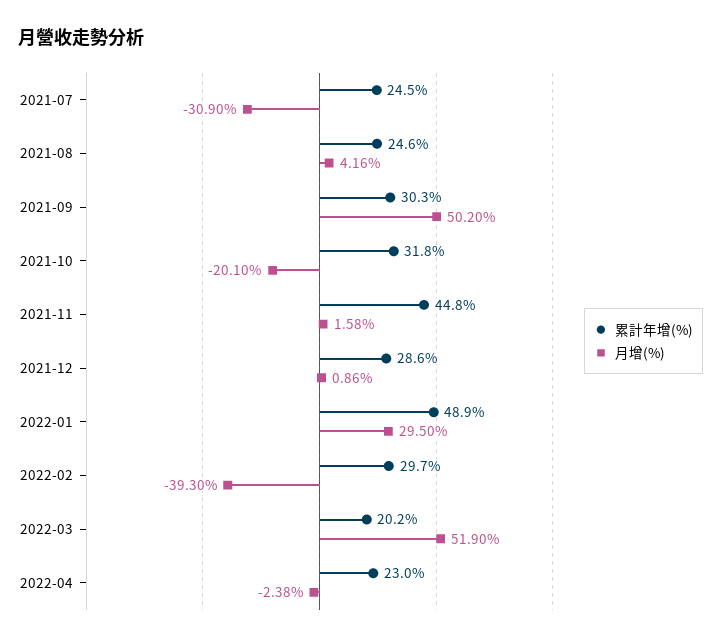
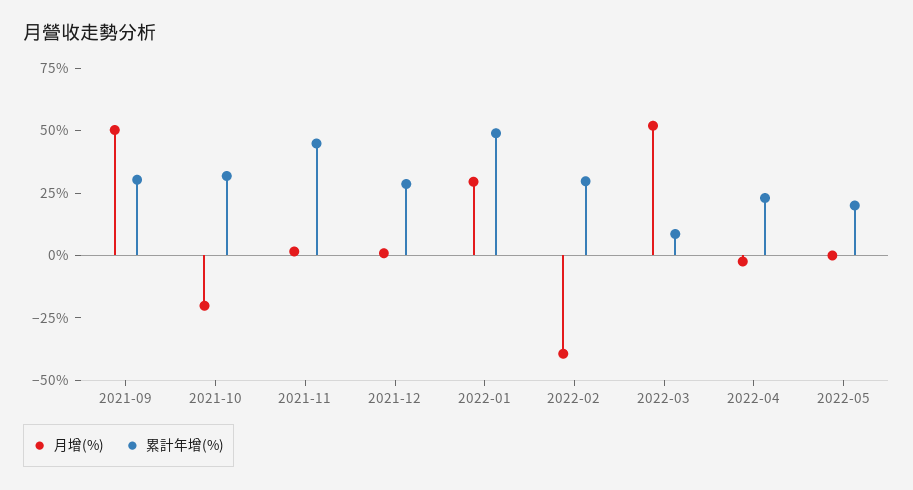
累計年增(%), 2021-07: 24.5 -> none
月增(%), 2021-07: -30.9 -> none
累計年增(%), 2021-08: 24.6 -> none
月增(%), 2021-08: 4.16 -> none
累計年增(%), 2022-03: 20.2 -> 10
月增(%), 2022-05: none -> 0
累計年增(%), 2022-05: none -> 20

